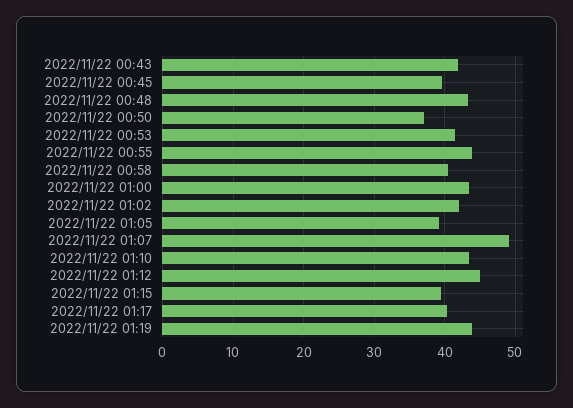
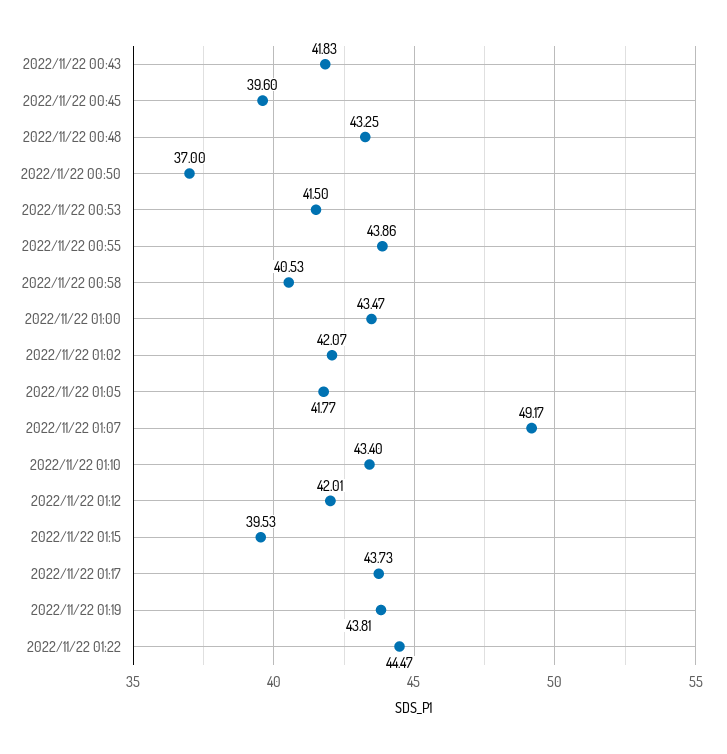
2022/11/22 01:05: 39 -> 41.77
2022/11/22 01:12: 45 -> 42.01
2022/11/22 01:17: 40 -> 43.73
2022/11/22 01:22: none -> 44.47

